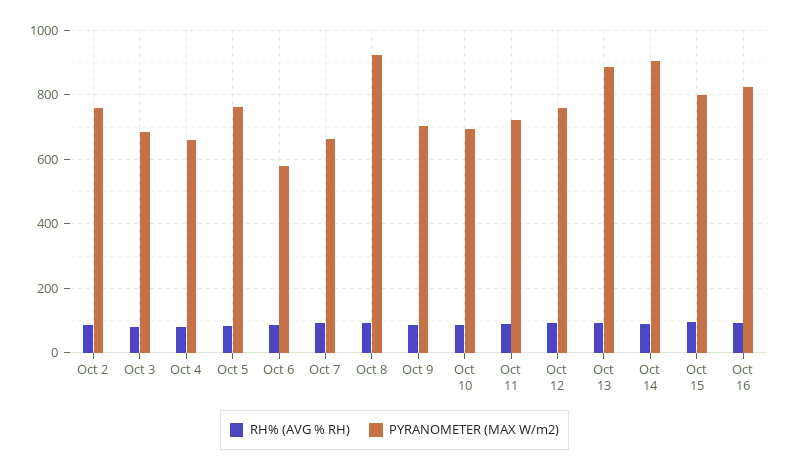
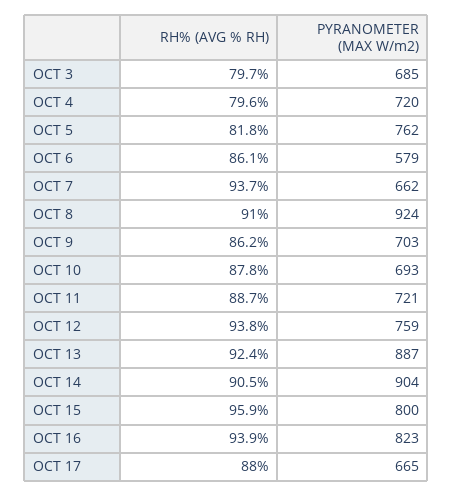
RH% (AVG % RH), Oct 2: 80 -> none
PYRANOMETER (MAX W/m2), Oct 2: 760 -> none
PYRANOMETER (MAX W/m2), Oct 4: 660 -> 720
RH% (AVG % RH), OCT 17: none -> 88
PYRANOMETER (MAX W/m2), OCT 17: none -> 665

